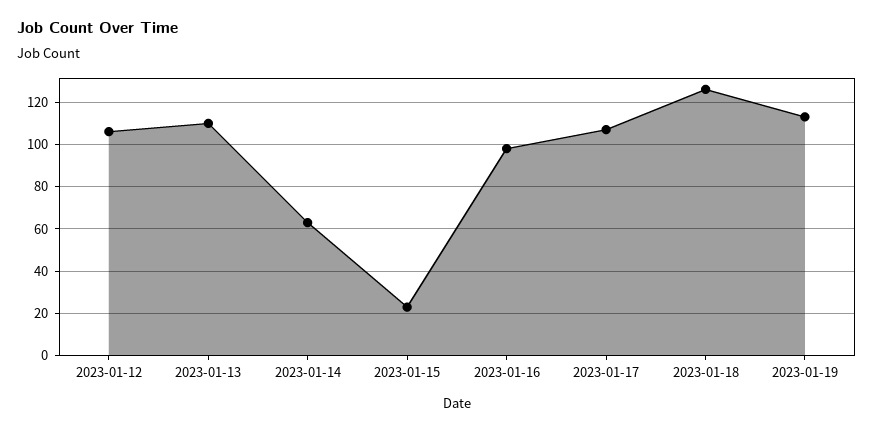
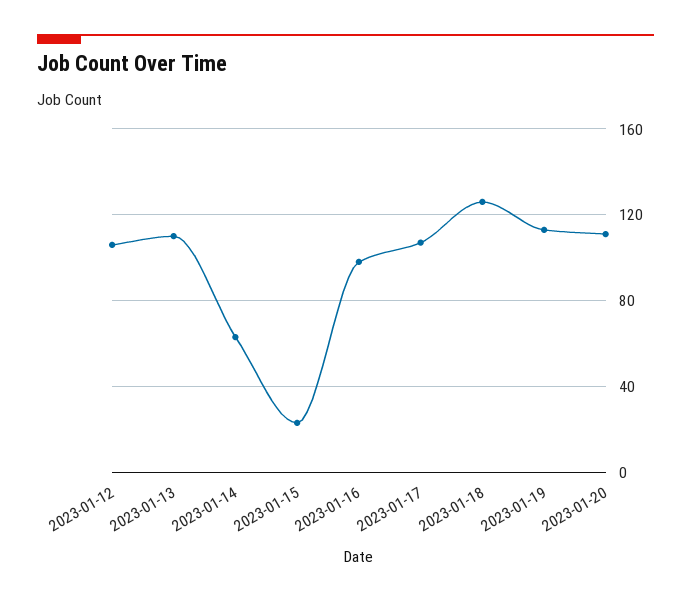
2023-01-20: none -> 110

